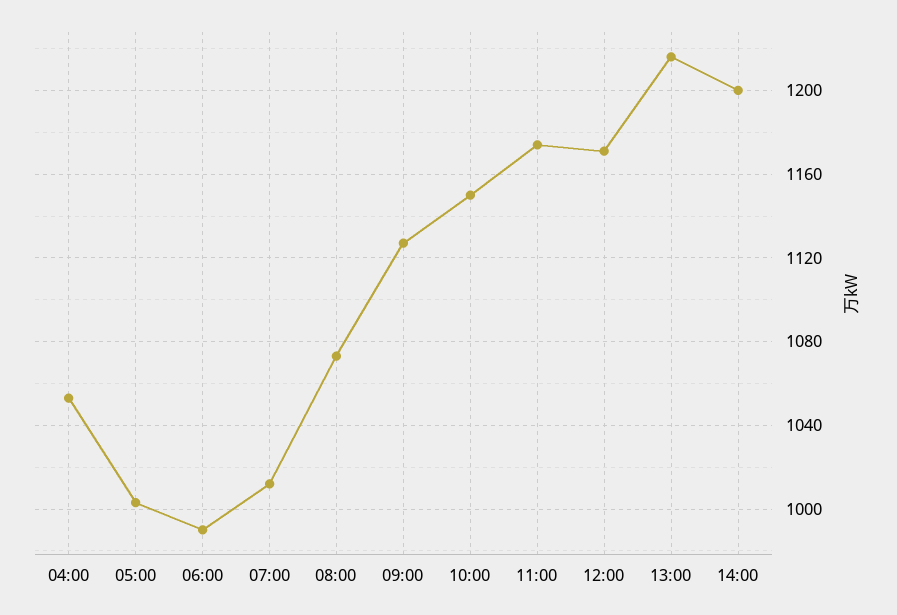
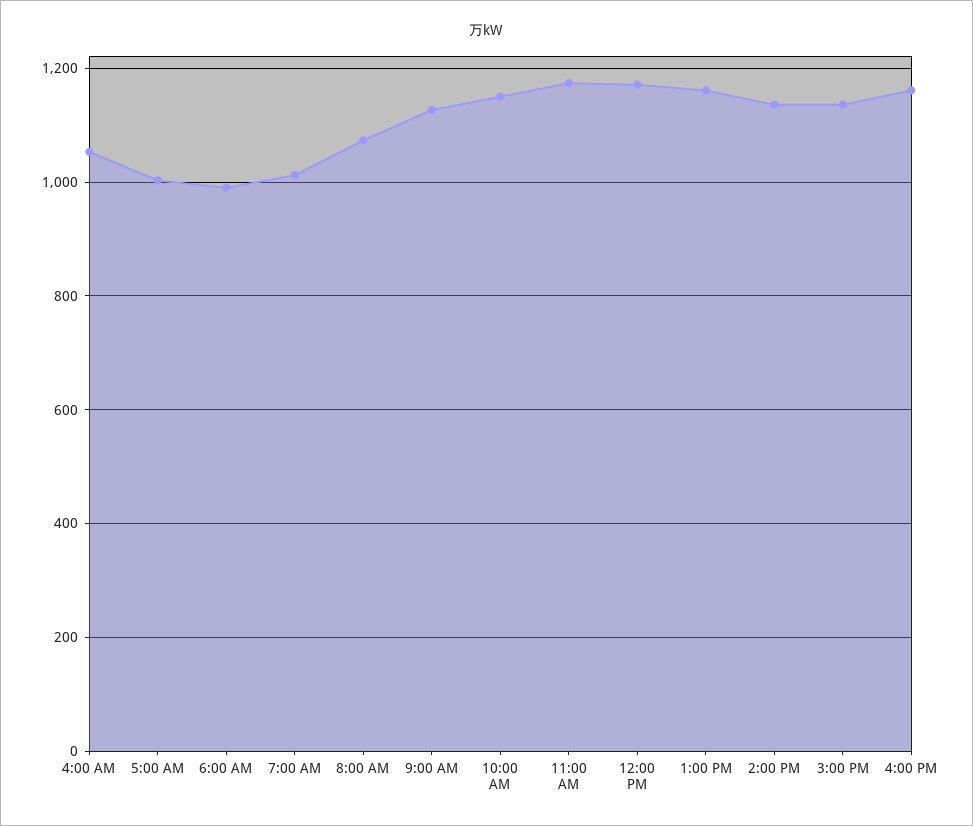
13:00: 1215 -> 1160
14:00: 1200 -> 1140
3:00 PM: none -> 1140
4:00 PM: none -> 1160

